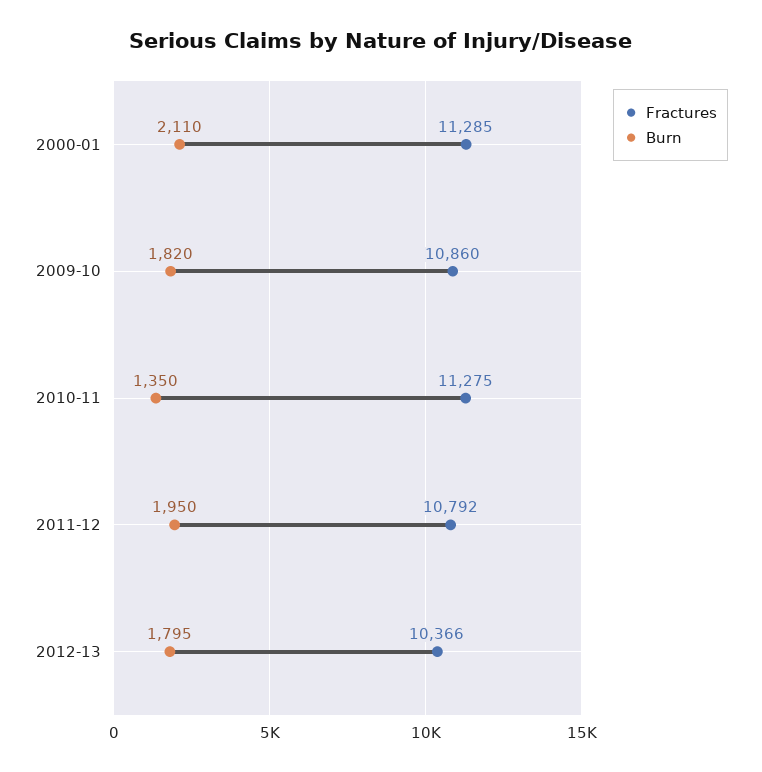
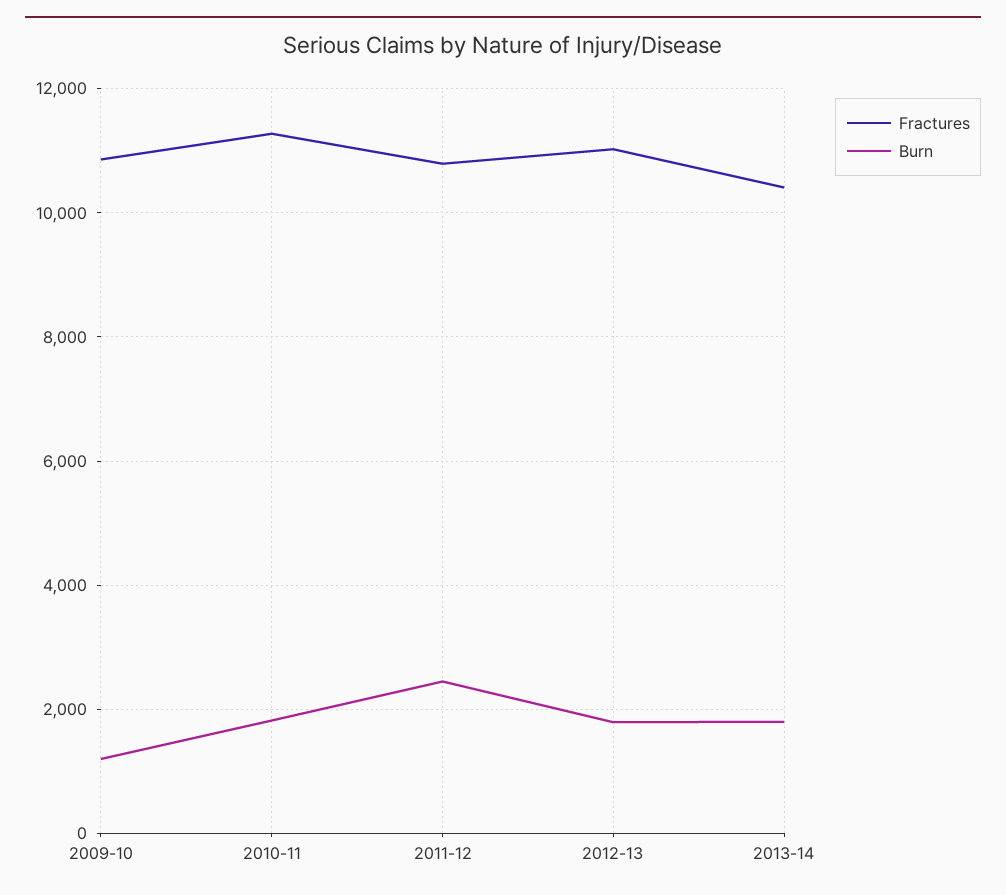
Fractures, 2000-01: 11285 -> none
Burn, 2000-01: 2110 -> none
Burn, 2009-10: 1820 -> 1200
Burn, 2010-11: 1350 -> 1800
Burn, 2011-12: 1950 -> 2400
Fractures, 2012-13: 10366 -> 11000
Fractures, 2013-14: none -> 10400
Burn, 2013-14: none -> 1800

